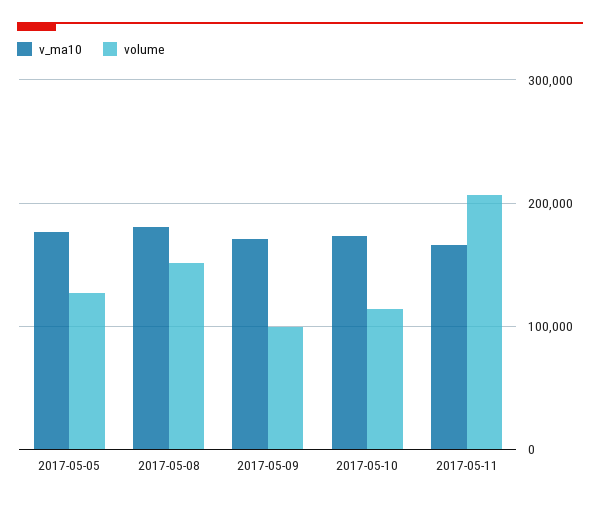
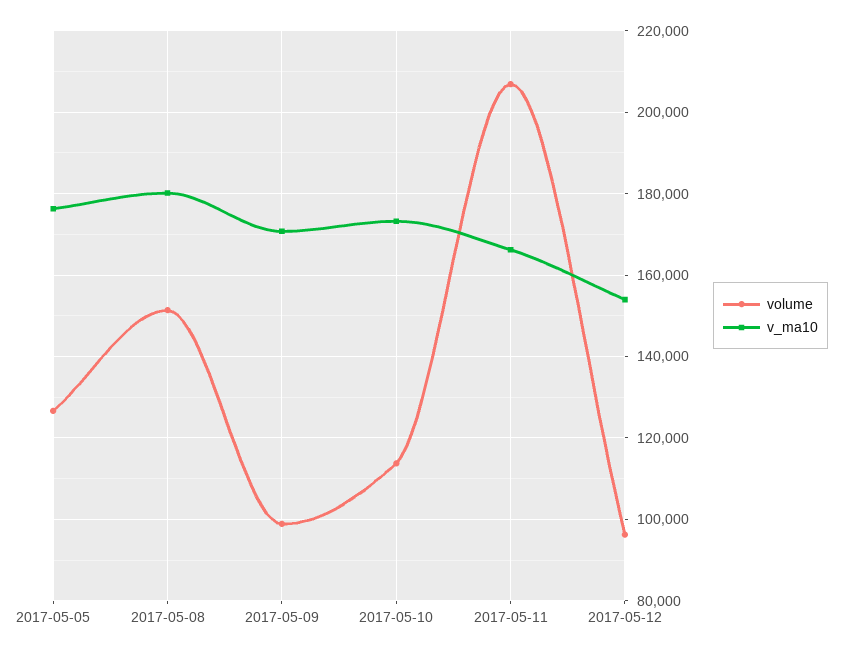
volume, 2017-05-12: none -> 96000
v_ma10, 2017-05-12: none -> 154000

